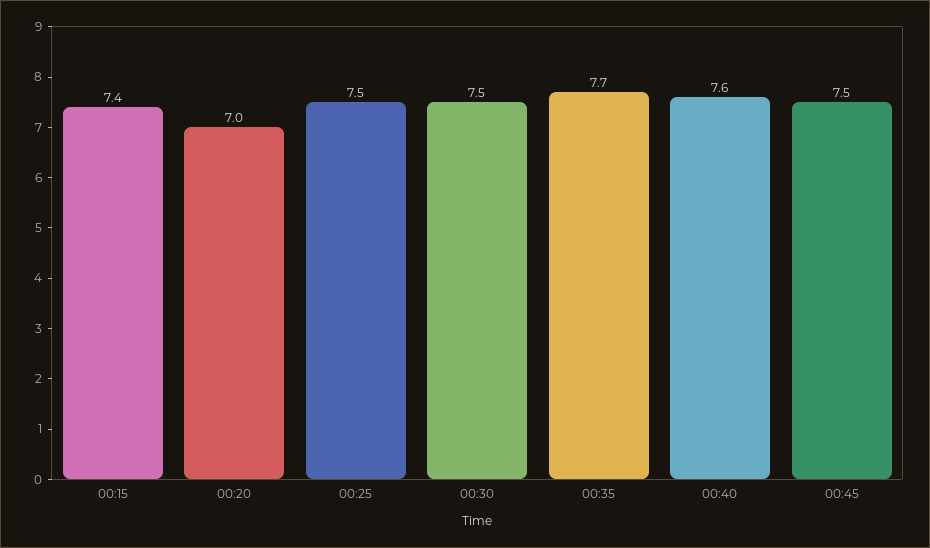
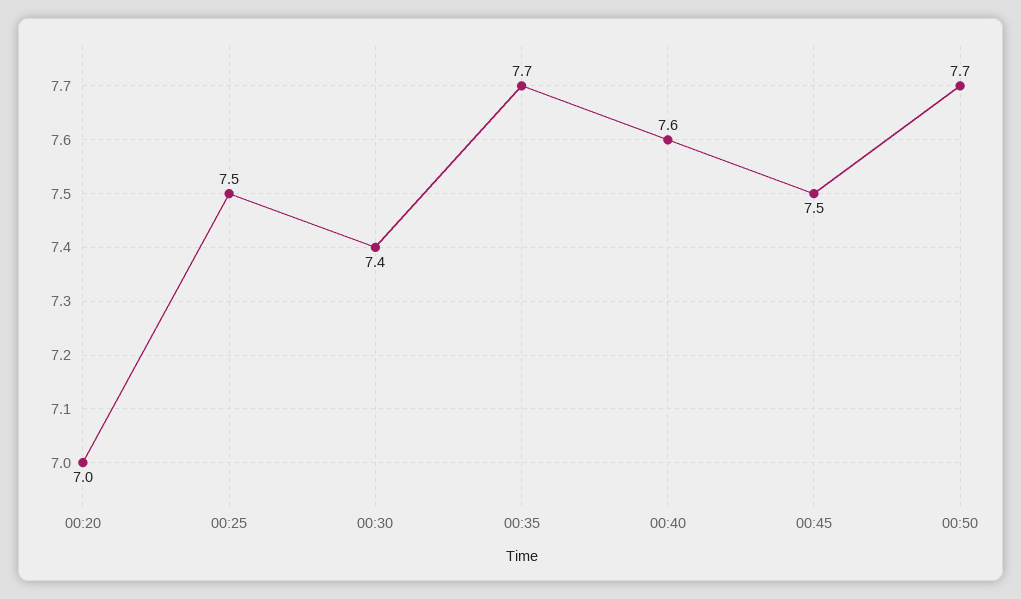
00:15: 7.4 -> none
00:30: 7.5 -> 7.4
00:50: none -> 7.7

